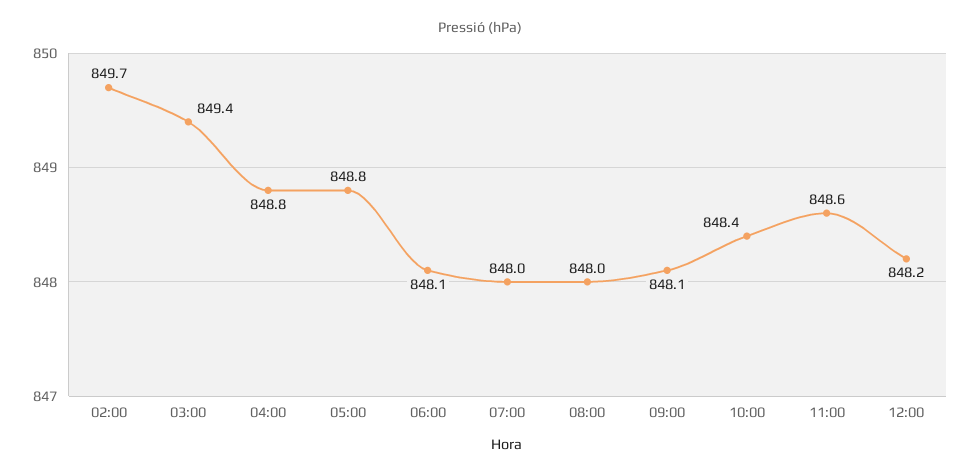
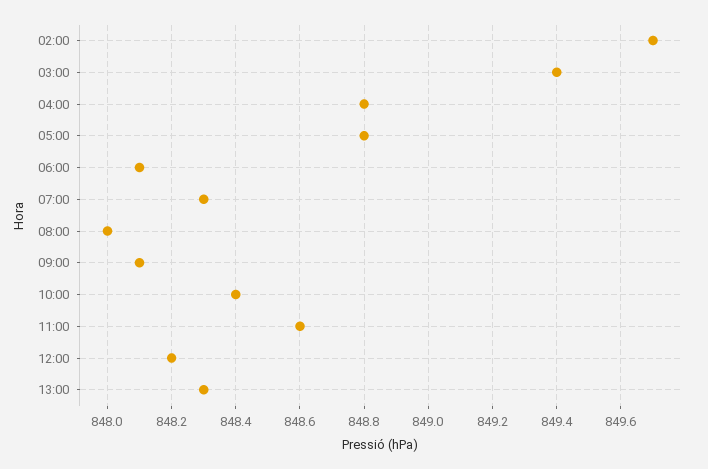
07:00: 848 -> 848.3
13:00: none -> 848.3

